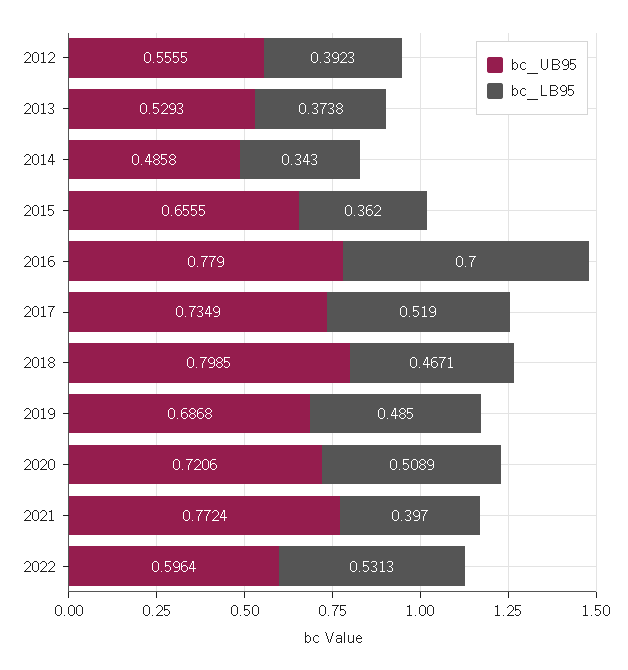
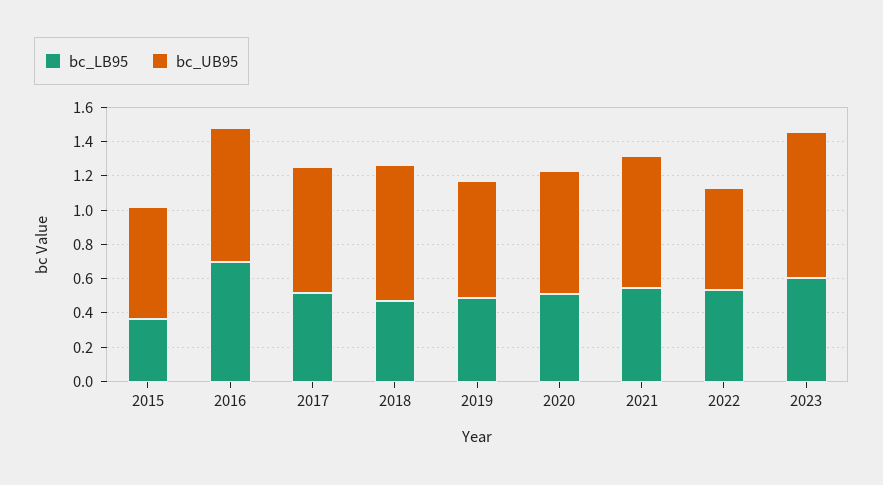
bc_UB95, 2012: 0.5555 -> none
bc_LB95, 2012: 0.3923 -> none
bc_UB95, 2013: 0.5293 -> none
bc_LB95, 2013: 0.3738 -> none
bc_UB95, 2014: 0.4858 -> none
bc_LB95, 2014: 0.343 -> none
bc_LB95, 2021: 0.397 -> 0.55
bc_LB95, 2023: none -> 0.6
bc_UB95, 2023: none -> 0.85

